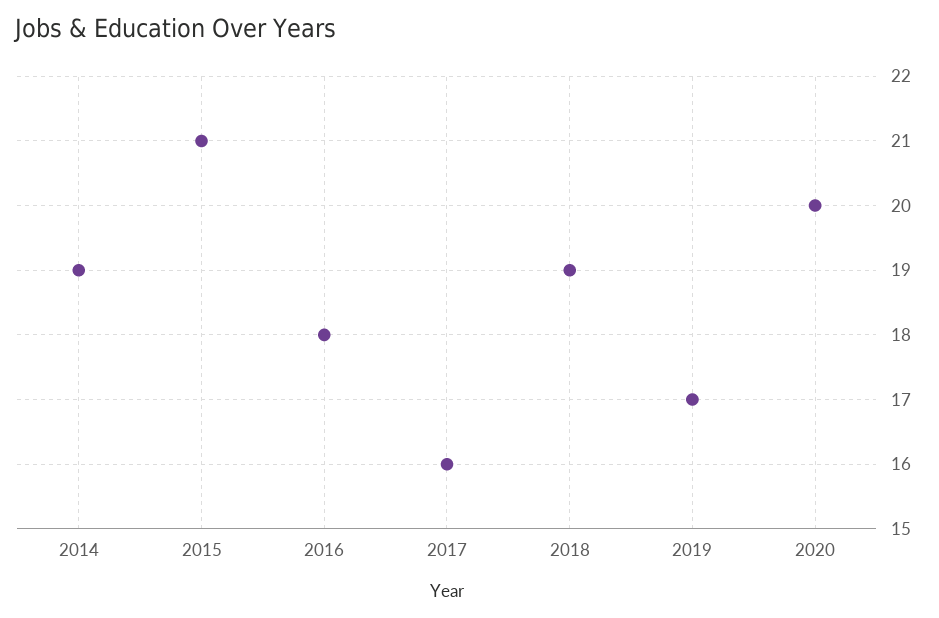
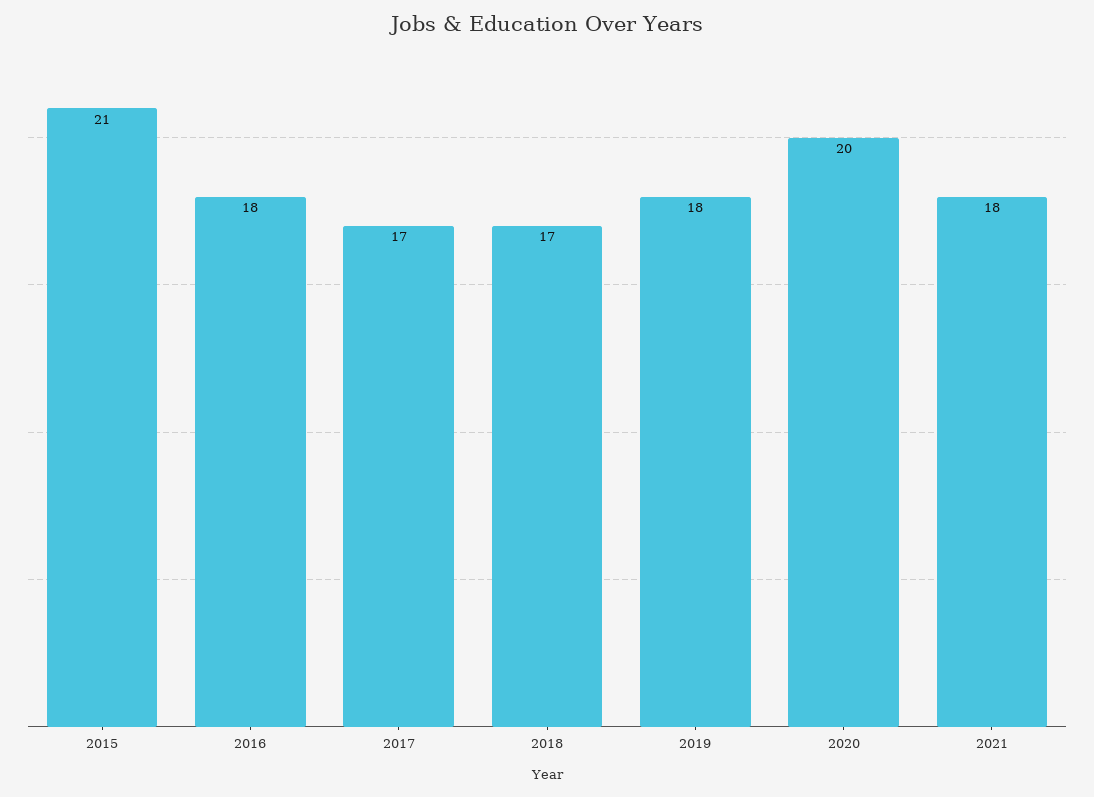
2014: 19 -> none
2017: 16 -> 17
2018: 19 -> 17
2019: 17 -> 18
2021: none -> 18

